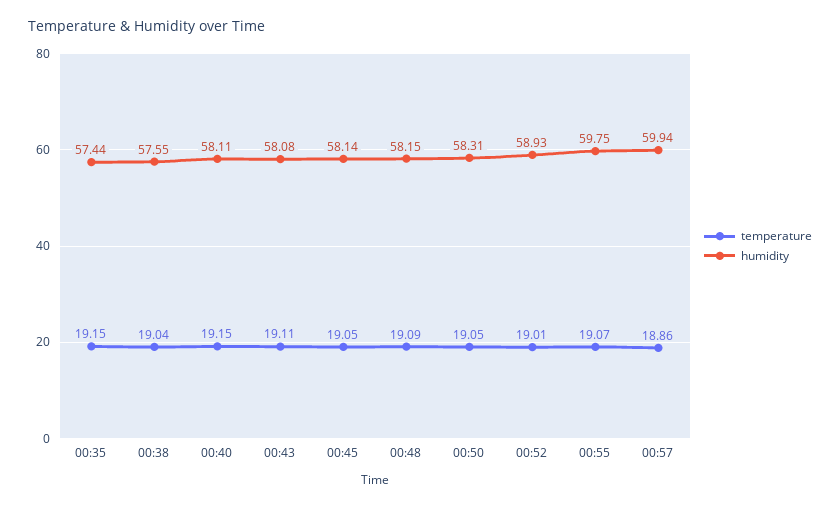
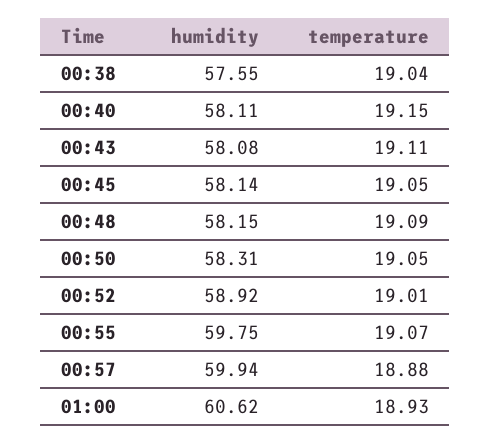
temperature, 00:35: 19.15 -> none
humidity, 00:35: 57.44 -> none
humidity, 00:52: 58.93 -> 58.92
temperature, 00:57: 18.86 -> 18.88
humidity, 01:00: none -> 60.62
temperature, 01:00: none -> 18.93

